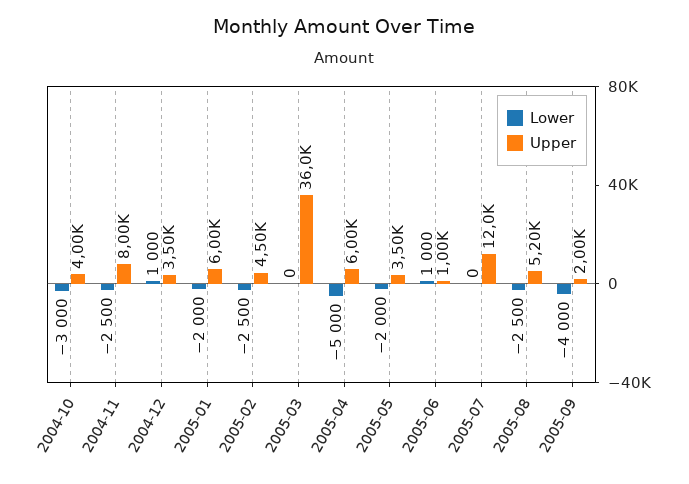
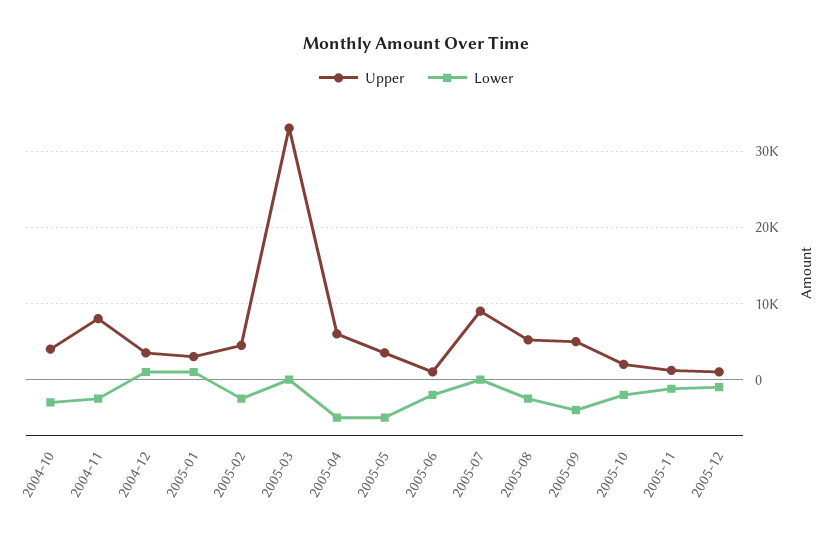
Lower, 2005-01: -2000 -> 1000
Upper, 2005-01: 6000 -> 3000
Upper, 2005-03: 36000 -> 33000
Lower, 2005-05: -2000 -> -5000
Lower, 2005-06: 1000 -> -2000
Upper, 2005-07: 12000 -> 9000
Upper, 2005-09: 2000 -> 5000
Upper, 2005-10: none -> 2000
Lower, 2005-10: none -> -2000
Upper, 2005-11: none -> 1000
Lower, 2005-11: none -> -1000
Upper, 2005-12: none -> 1000
Lower, 2005-12: none -> -1000

